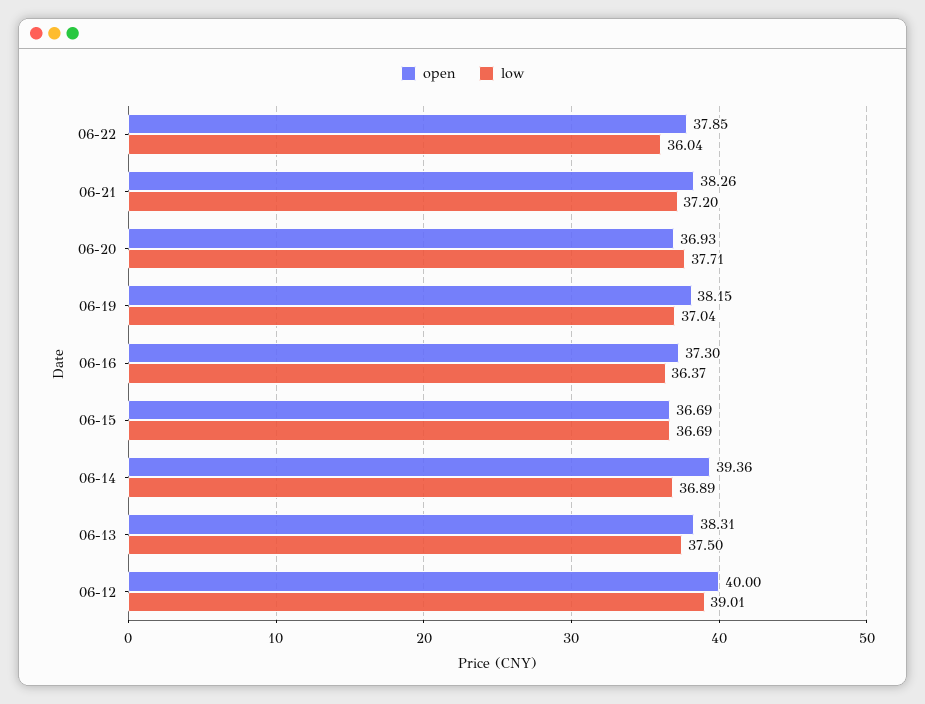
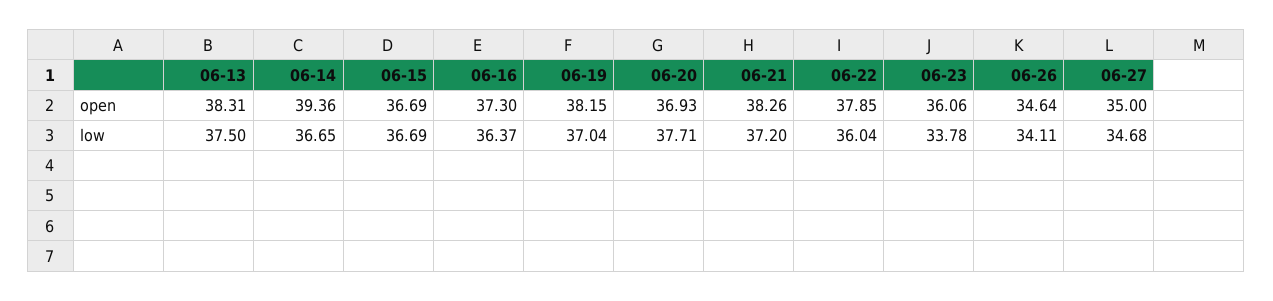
low, 06-14: 36.89 -> 36.65
open, 06-12: 40 -> none
low, 06-12: 39.01 -> none
open, 06-23: none -> 36.06
open, 06-26: none -> 34.64
open, 06-27: none -> 35
low, 06-23: none -> 33.78
low, 06-26: none -> 34.11
low, 06-27: none -> 34.68

